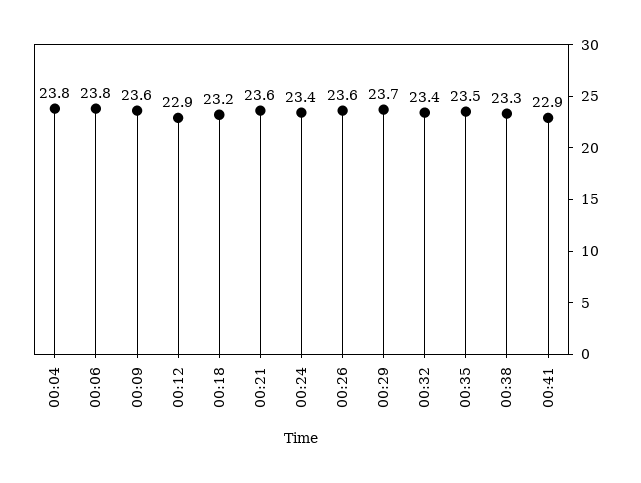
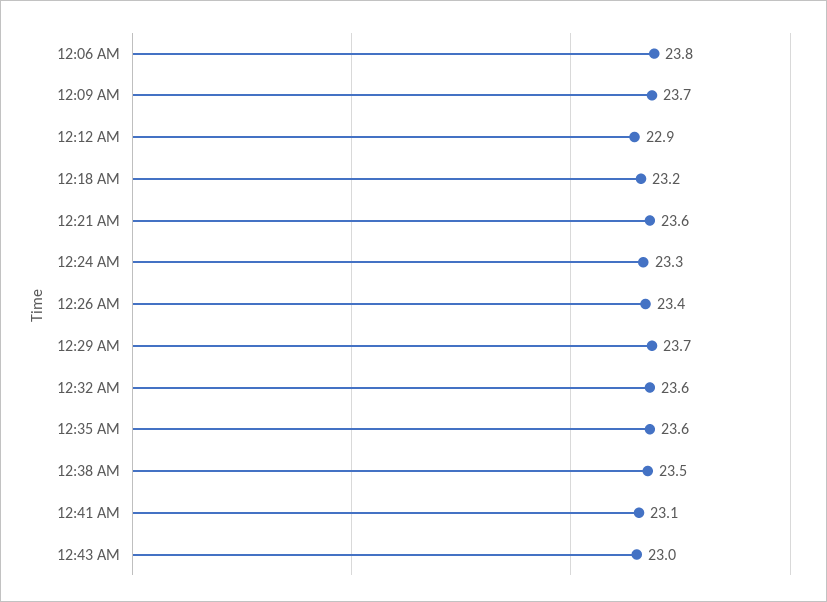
00:04: 23.8 -> none
00:09: 23.6 -> 23.7
00:24: 23.4 -> 23.3
00:26: 23.6 -> 23.4
00:32: 23.4 -> 23.6
00:35: 23.5 -> 23.6
00:38: 23.3 -> 23.5
00:41: 22.9 -> 23.1
12:43 AM: none -> 23

